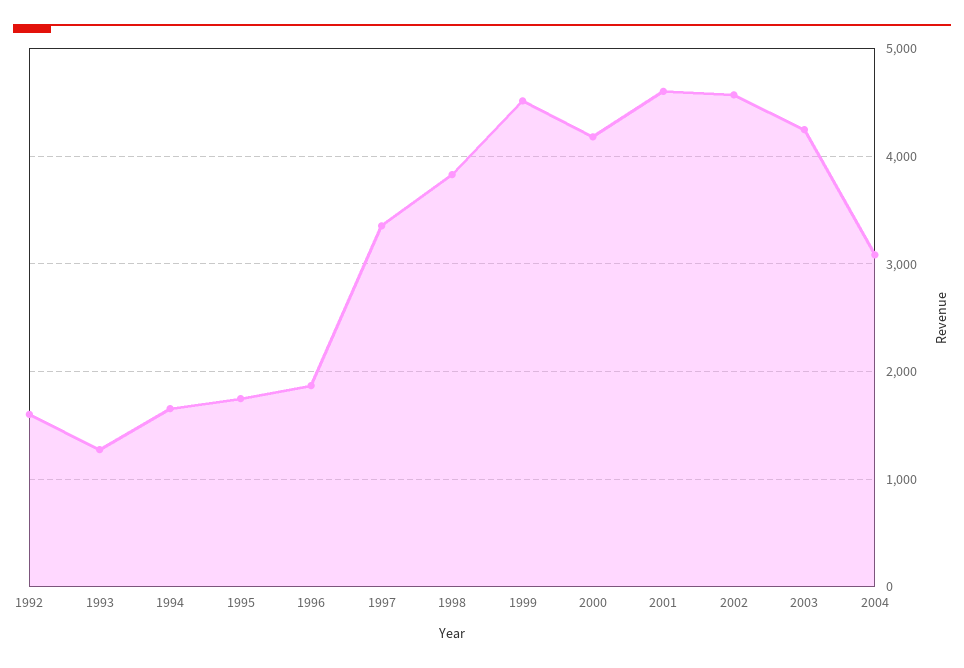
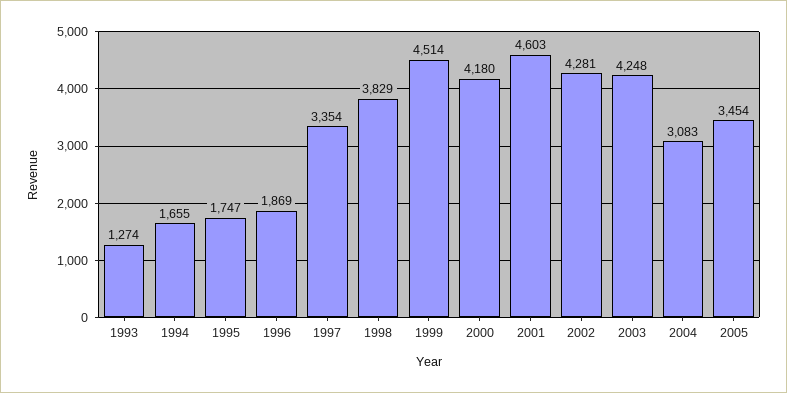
1992: 1600 -> none
2002: 4600 -> 4281
2005: none -> 3454

